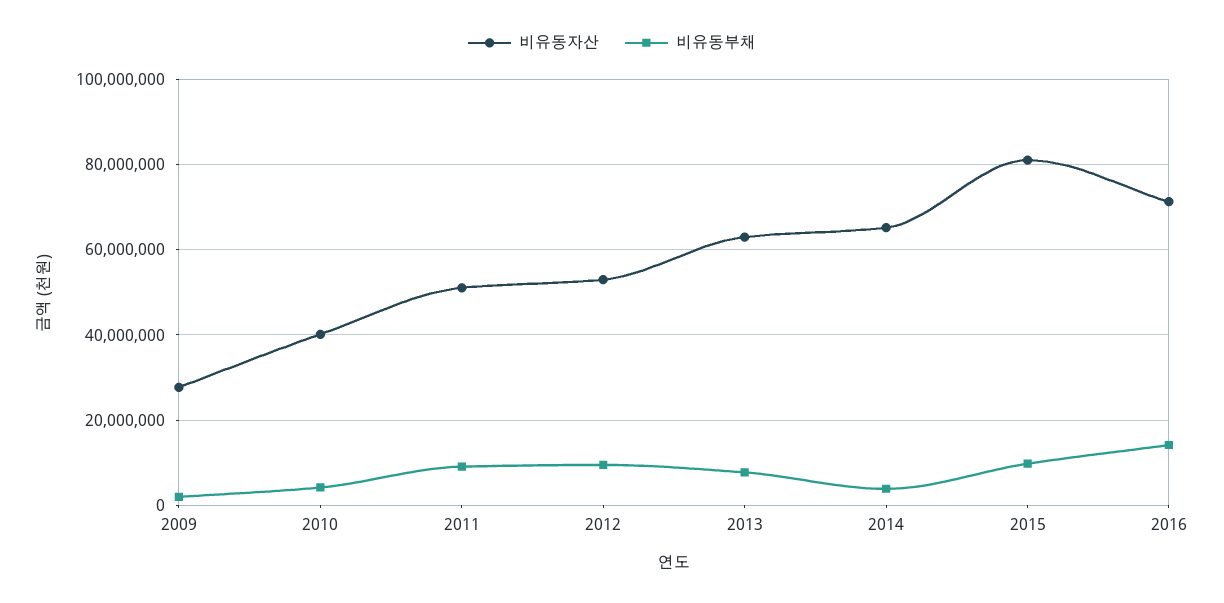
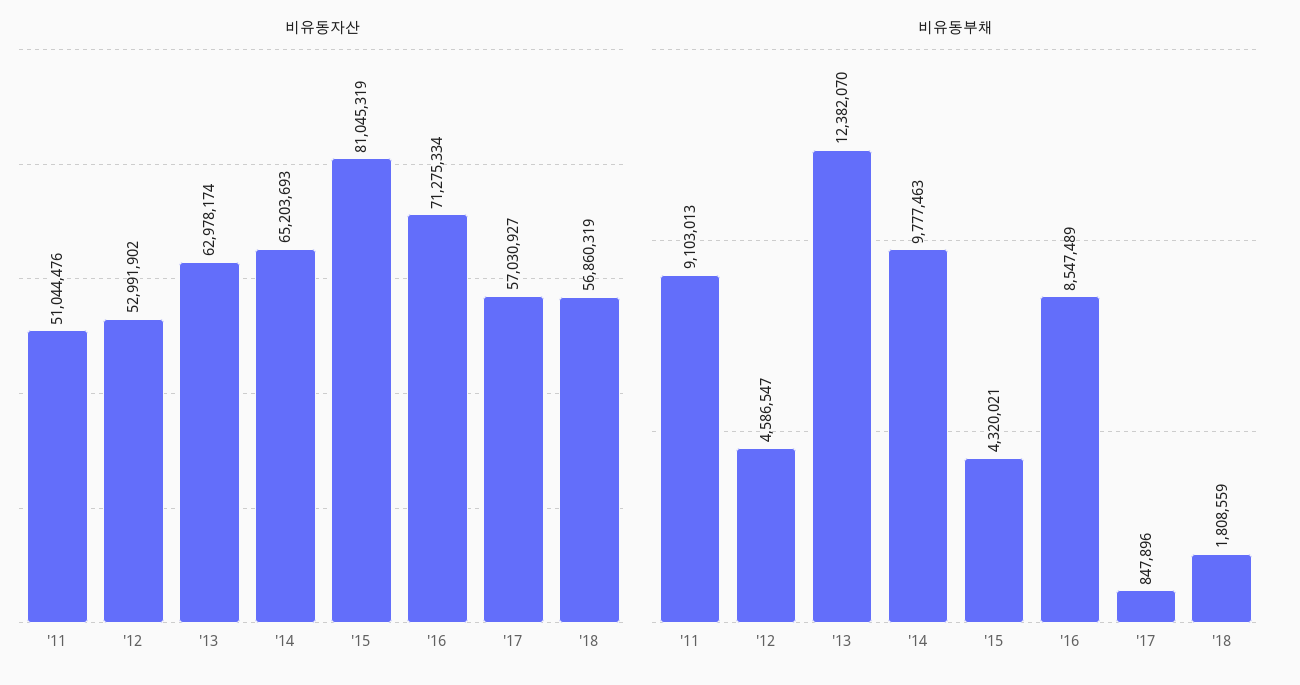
비유동자산, 2009: 28000000 -> none
비유동부채, 2009: 2000000 -> none
비유동자산, 2010: 40000000 -> none
비유동부채, 2010: 4000000 -> none
비유동부채, 2012: 10000000 -> 4586547
비유동부채, 2013: 8000000 -> 12382070
비유동부채, 2014: 4000000 -> 9777463
비유동부채, 2015: 10000000 -> 4320021
비유동부채, 2016: 14000000 -> 8547489
비유동자산, '17: none -> 57030927
비유동자산, '18: none -> 56860319
비유동부채, '17: none -> 847896
비유동부채, '18: none -> 1808559

